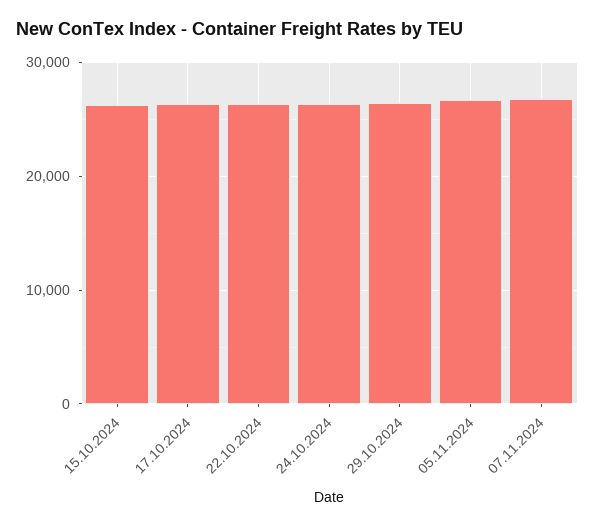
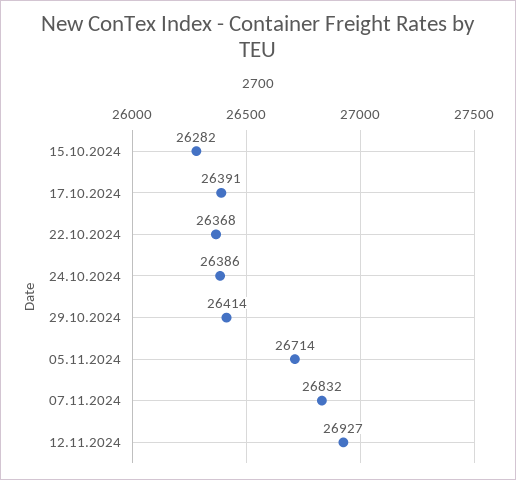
12.11.2024: none -> 26927

